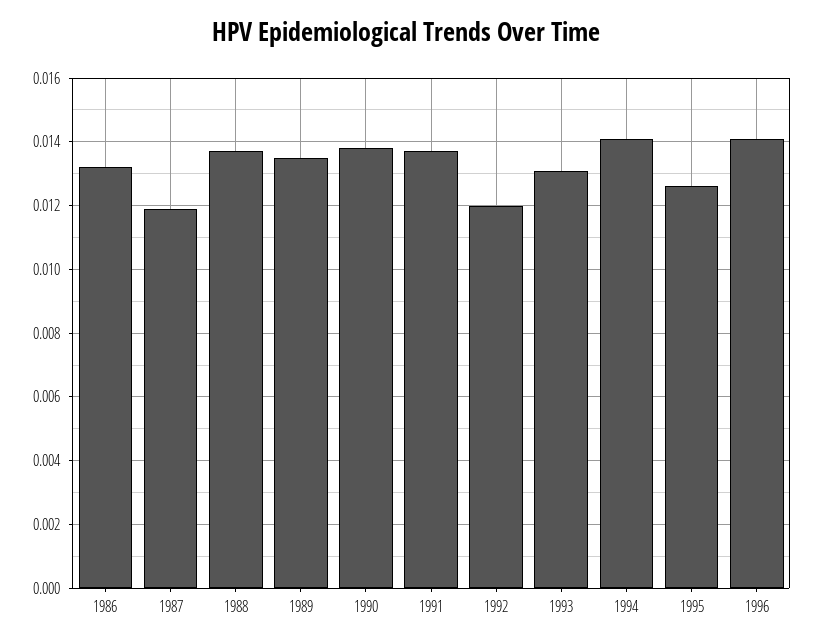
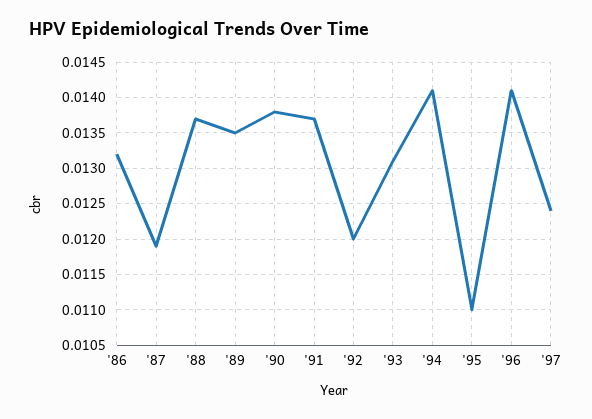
1995: 0.0125 -> 0.011
'97: none -> 0.0124

